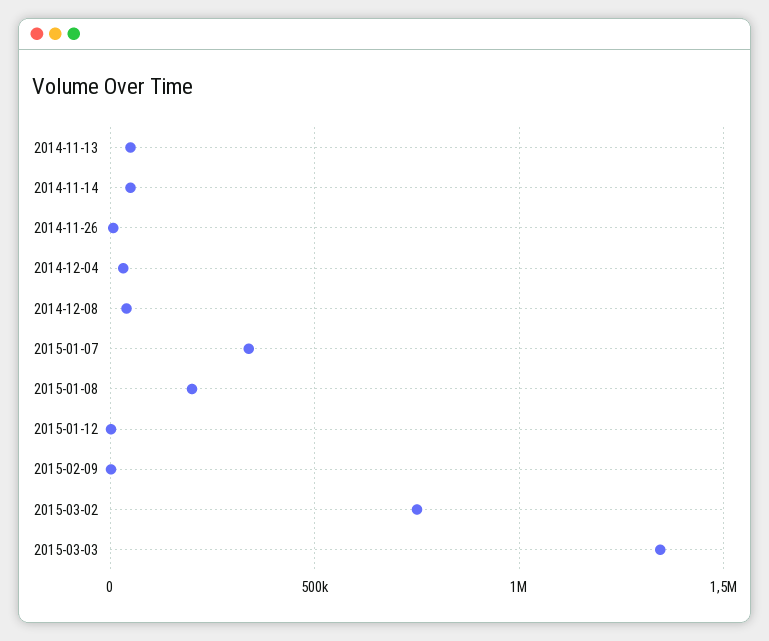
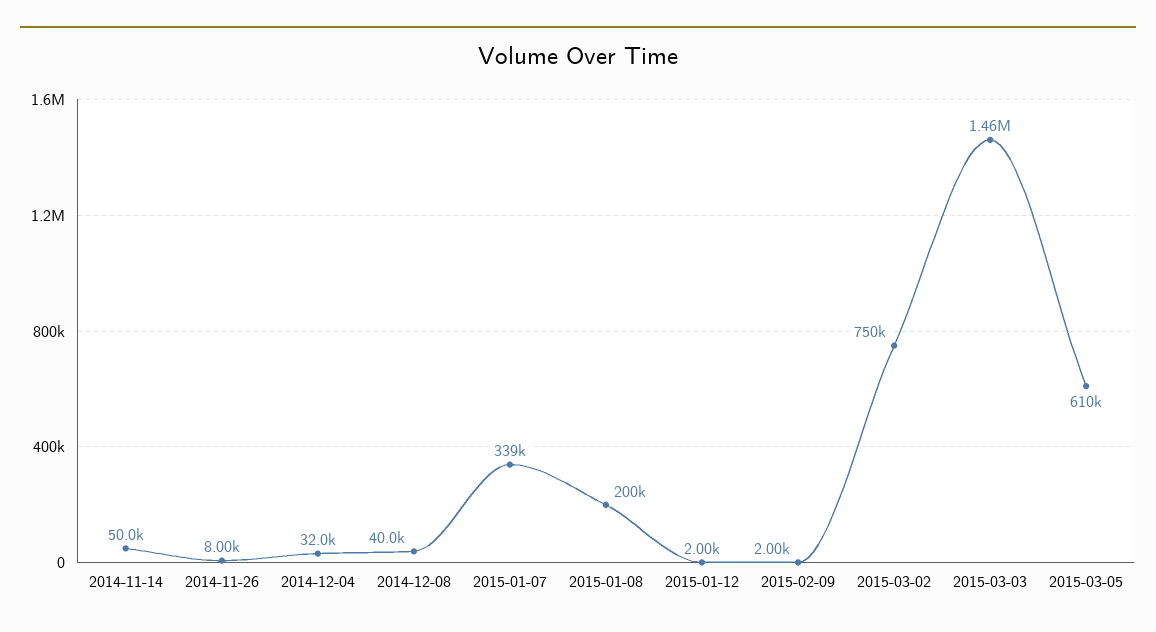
2014-11-13: 50000 -> none
2015-03-03: 1350000 -> 1460000
2015-03-05: none -> 610000

